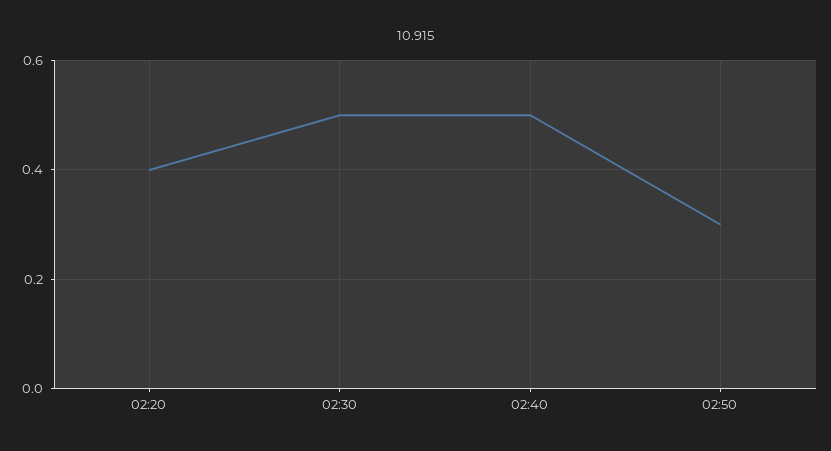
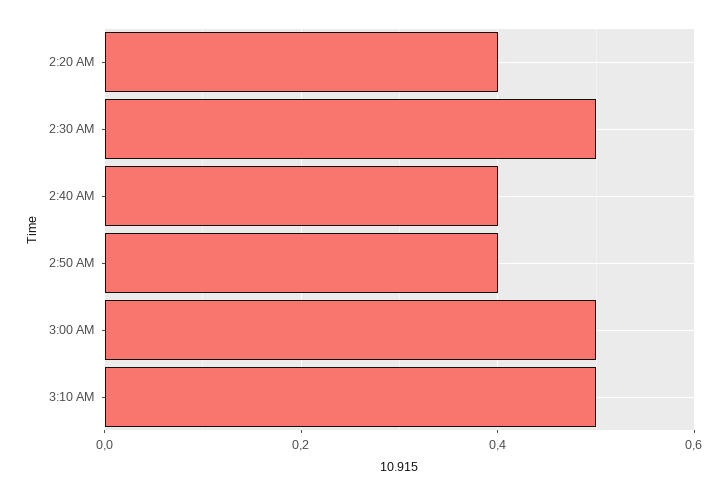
02:40: 0.5 -> 0.4
02:50: 0.3 -> 0.4
3:00 AM: none -> 0.5
3:10 AM: none -> 0.5

